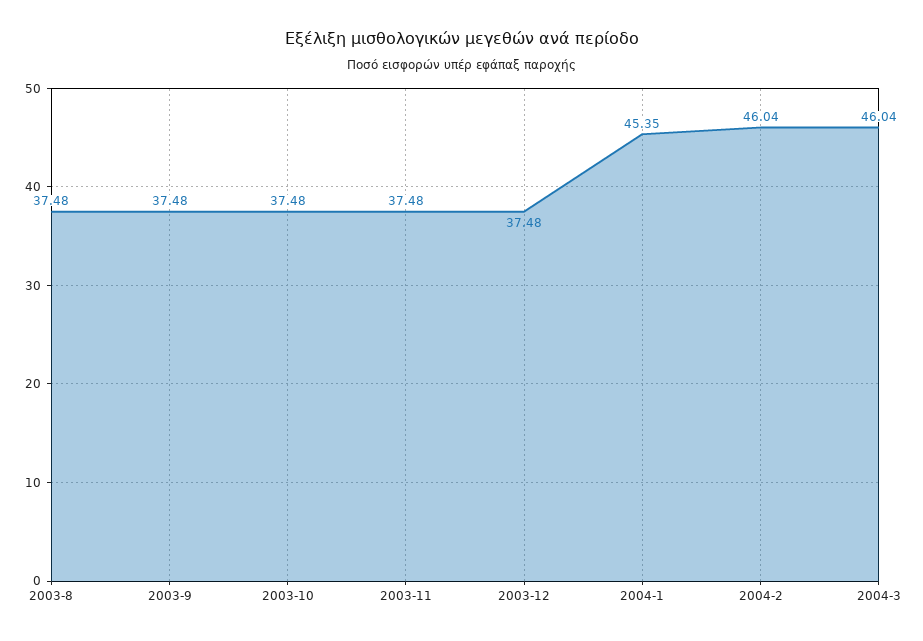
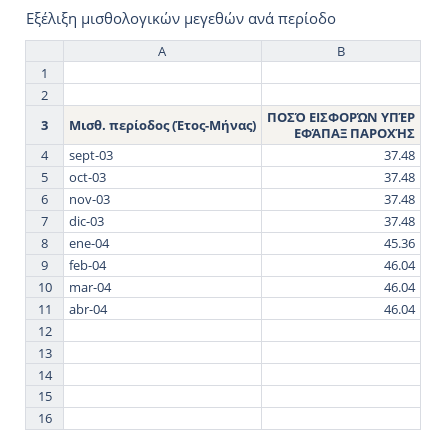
2003-8: 37.48 -> none
2004-1: 45.35 -> 45.36
abr-04: none -> 46.04

